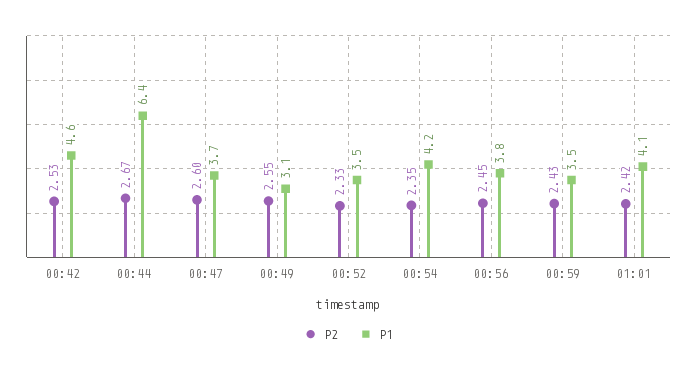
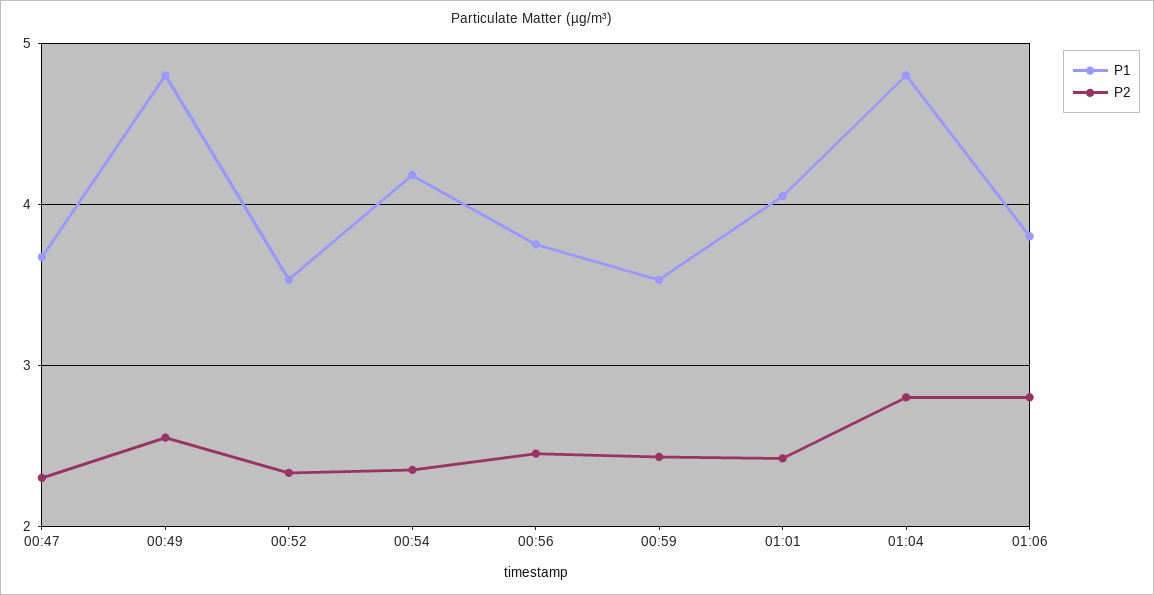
P2, 00:42: 2.53 -> none
P1, 00:42: 4.6 -> none
P2, 00:44: 2.67 -> none
P1, 00:44: 6.4 -> none
P2, 00:47: 2.6 -> 2.3
P1, 00:49: 3.1 -> 4.8
P1, 01:04: none -> 4.8
P2, 01:04: none -> 2.8
P1, 01:06: none -> 3.8
P2, 01:06: none -> 2.8

